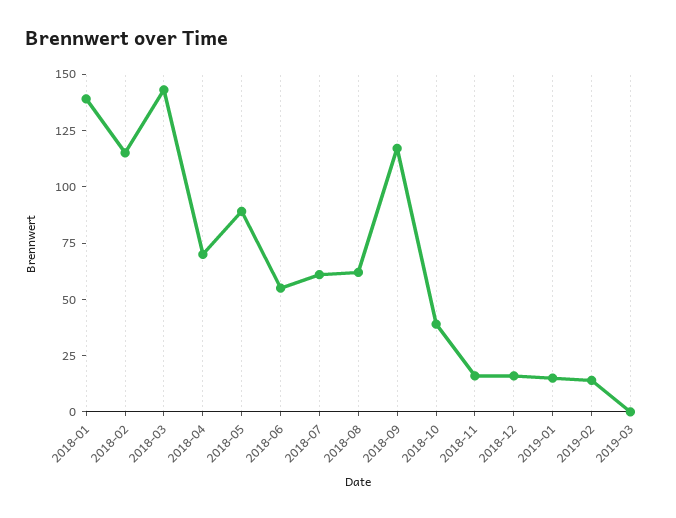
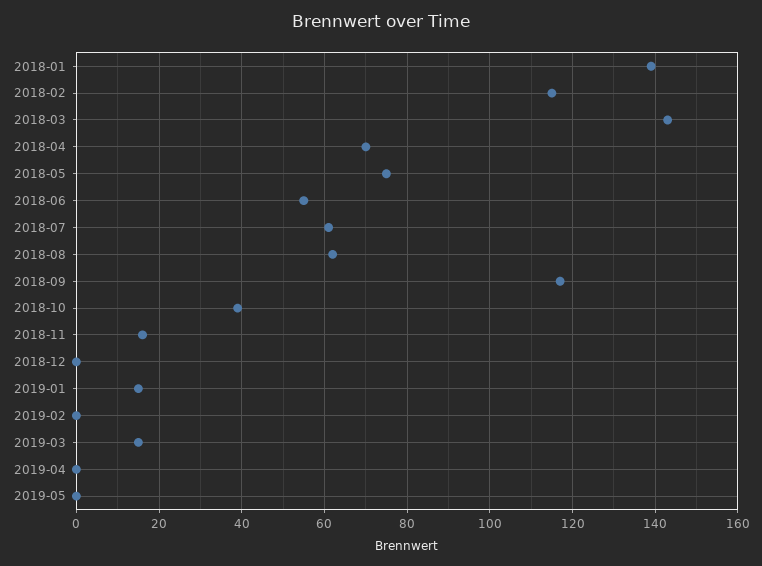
2018-05: 90 -> 75
2018-12: 15 -> 0
2019-02: 15 -> 0
2019-03: 0 -> 15
2019-04: none -> 0
2019-05: none -> 0

